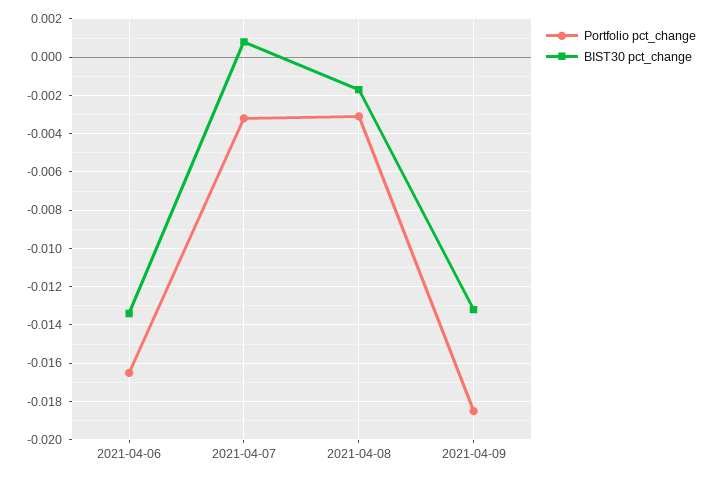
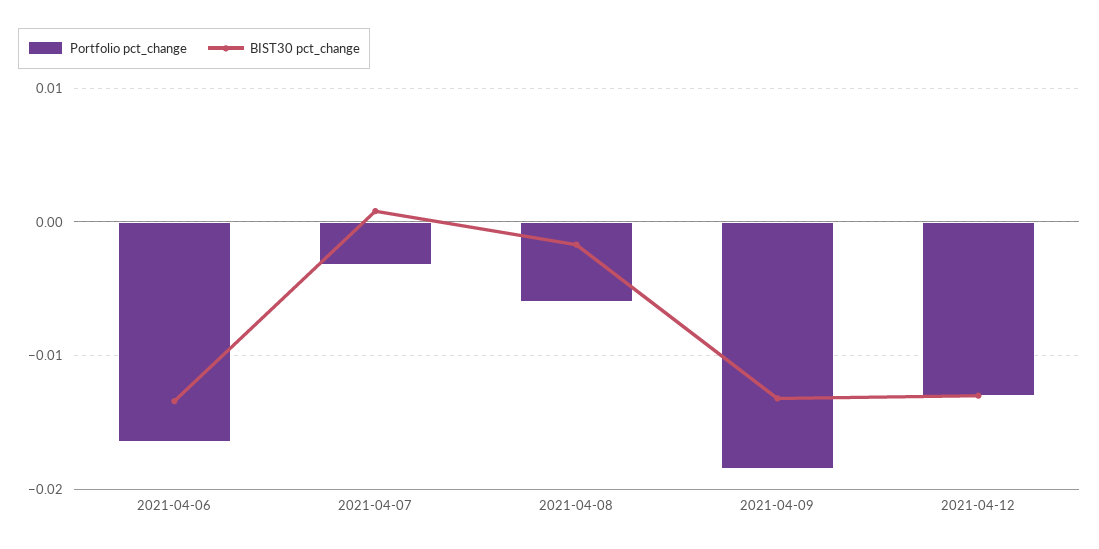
Portfolio pct_change, 2021-04-08: -0.003 -> -0.006
Portfolio pct_change, 2021-04-12: none -> -0.013
BIST30 pct_change, 2021-04-12: none -> -0.013

